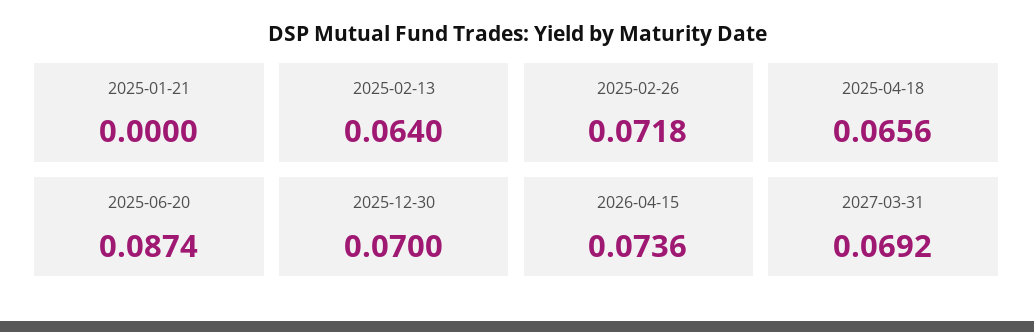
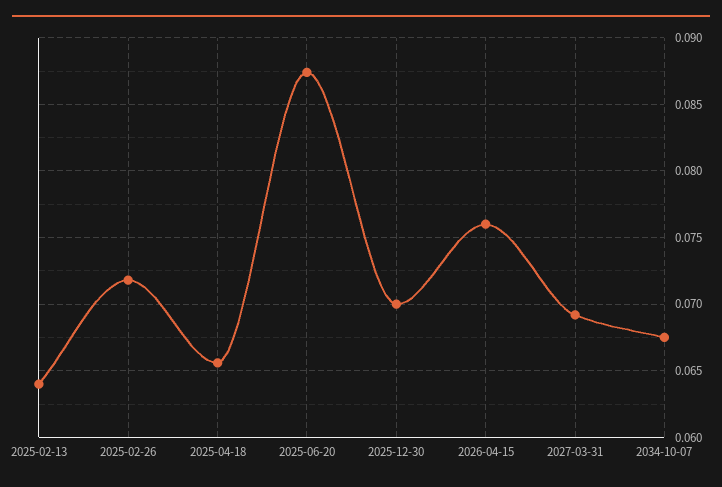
2025-01-21: 0 -> none
2026-04-15: 0.0736 -> 0.076
2034-10-07: none -> 0.0675

